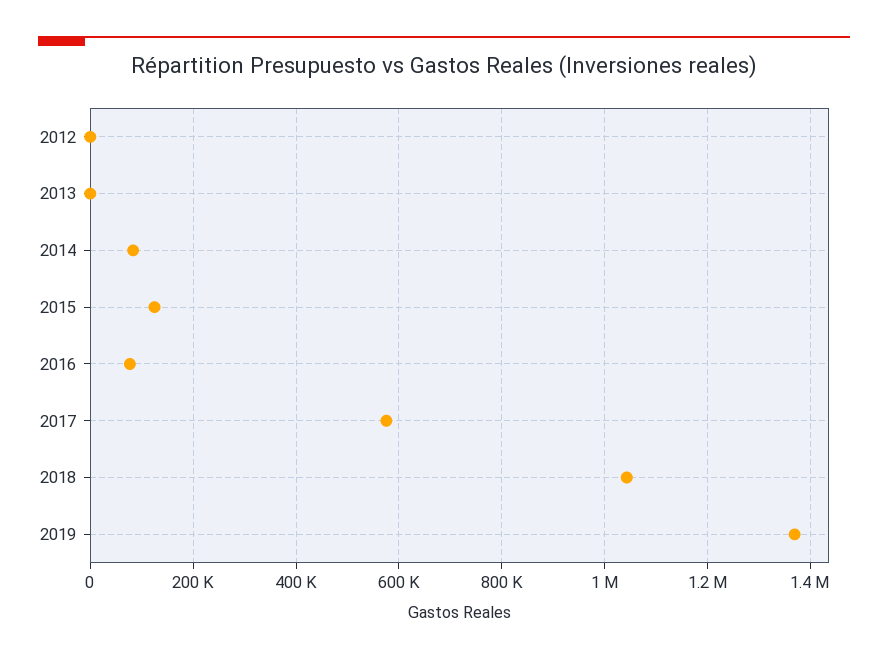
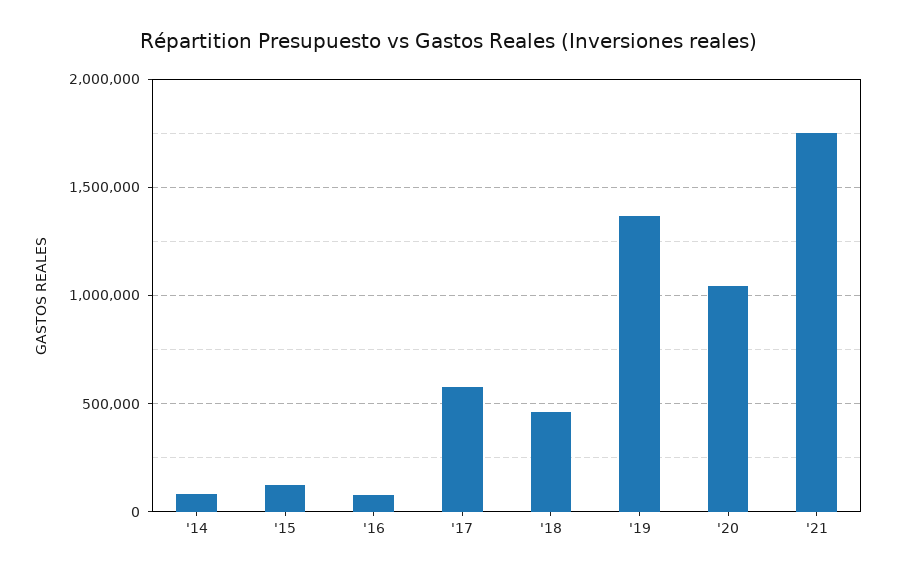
2012: 0 -> none
2013: 0 -> none
2018: 1040000 -> 450000
'20: none -> 1050000
'21: none -> 1750000

